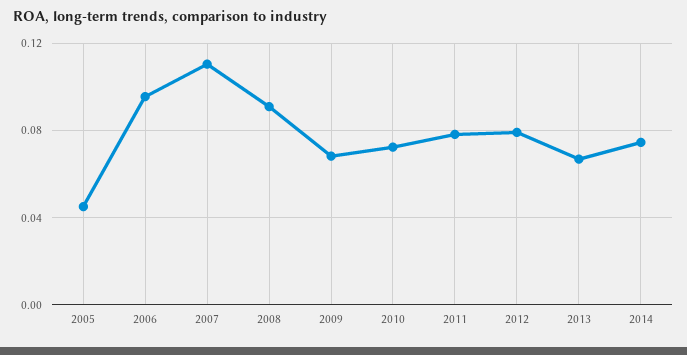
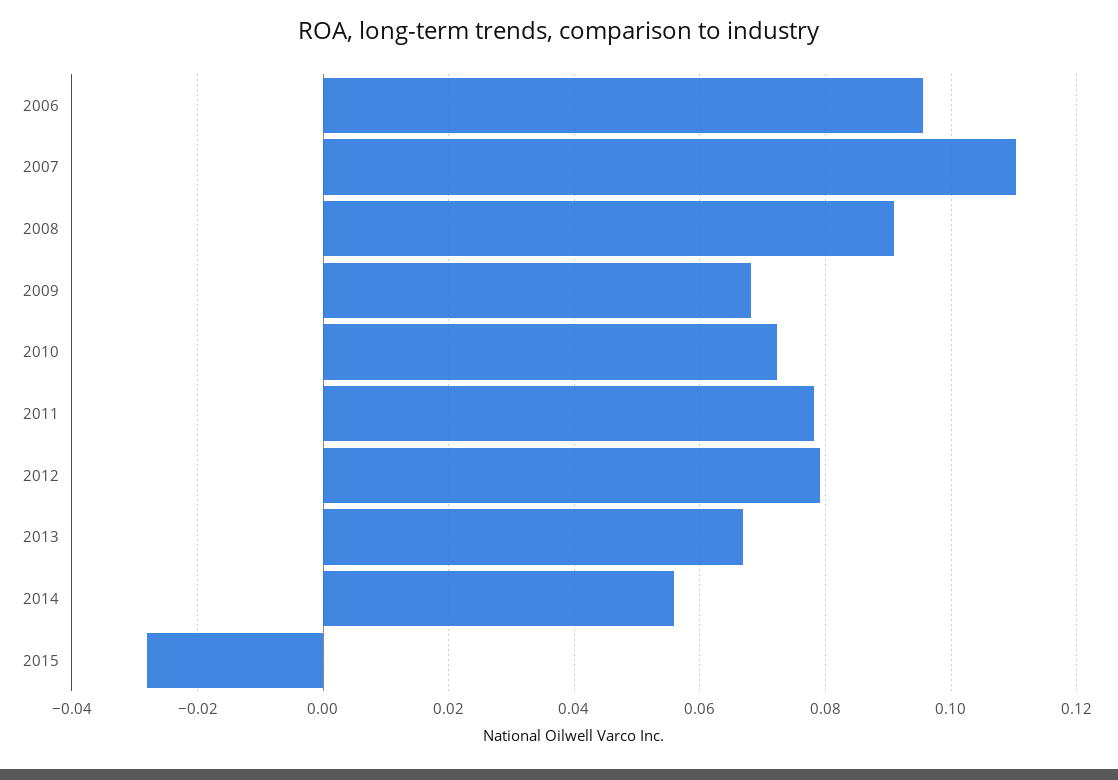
2005: 0.045 -> none
2014: 0.075 -> 0.056
2015: none -> -0.028

